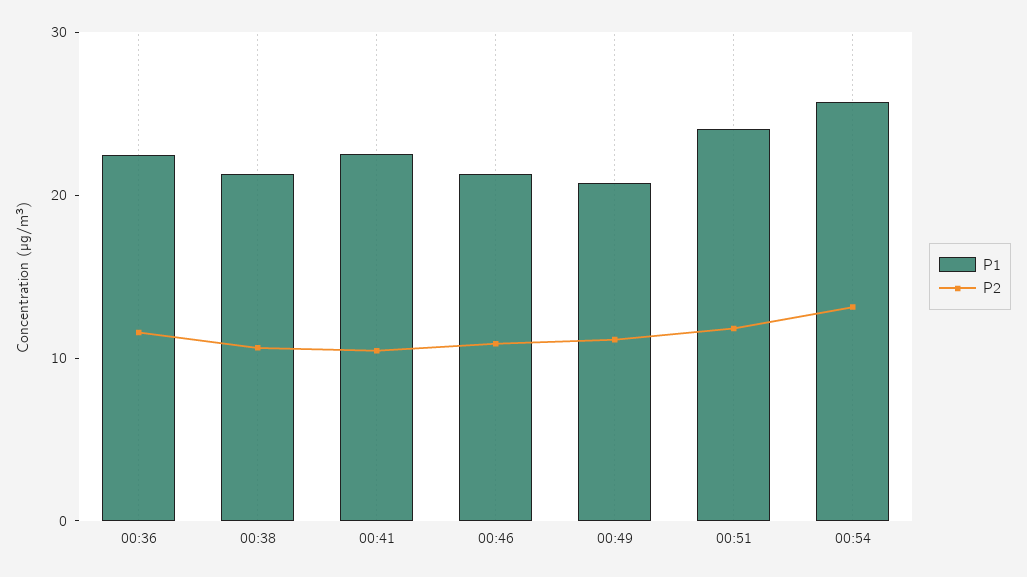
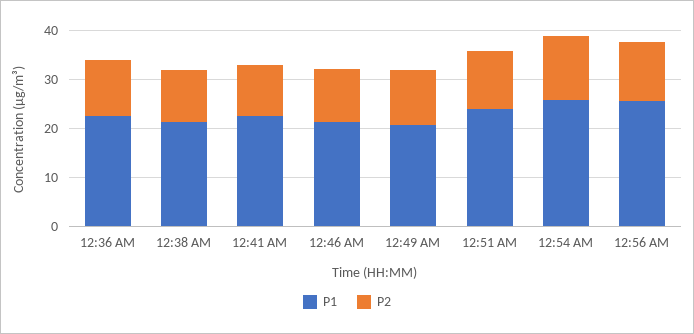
P1, 12:56 AM: none -> 26
P2, 12:56 AM: none -> 12

